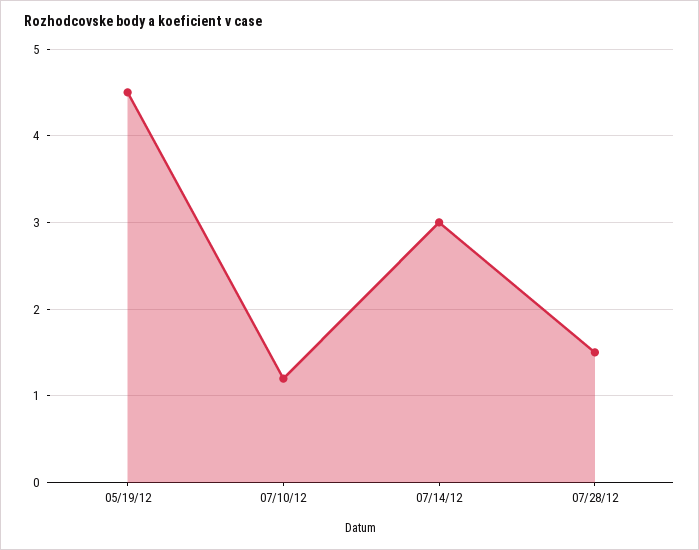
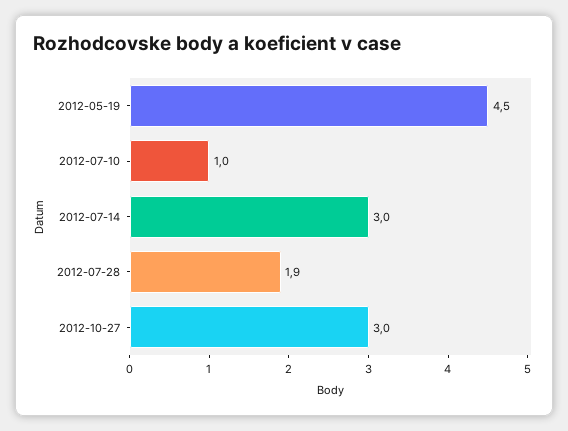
07/10/12: 1.2 -> 1
07/28/12: 1.5 -> 1.9
2012-10-27: none -> 3

